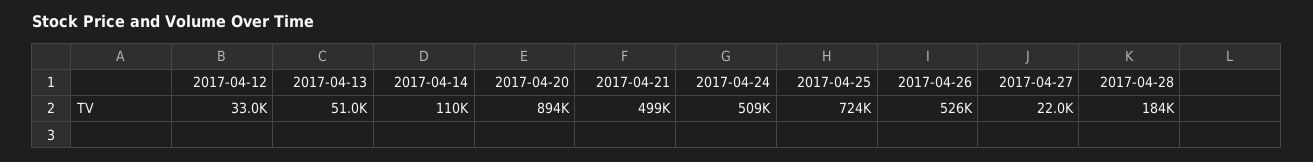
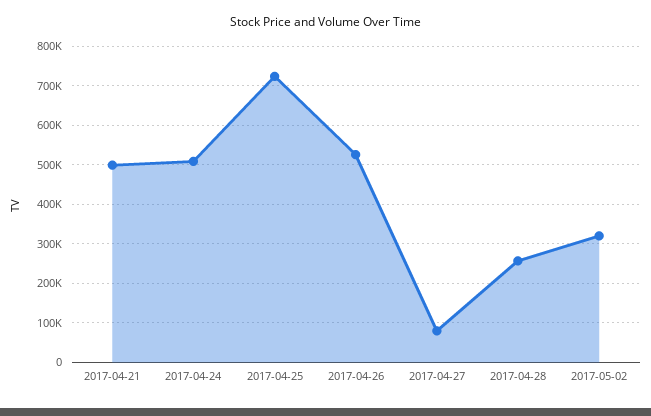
2017-04-12: 33000 -> none
2017-04-13: 51000 -> none
2017-04-14: 110000 -> none
2017-04-20: 894000 -> none
2017-04-27: 22000 -> 80000
2017-04-28: 184000 -> 260000
2017-05-02: none -> 320000

